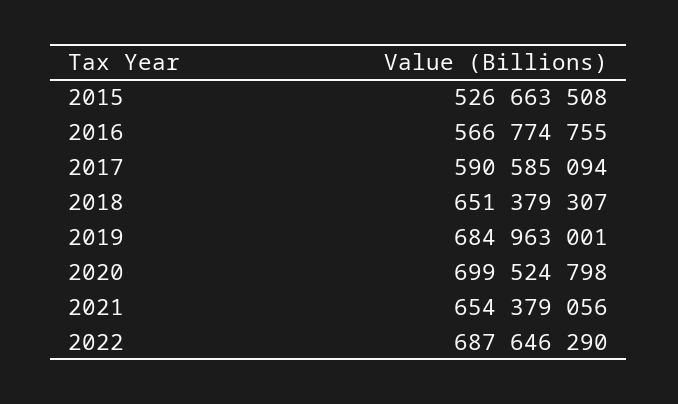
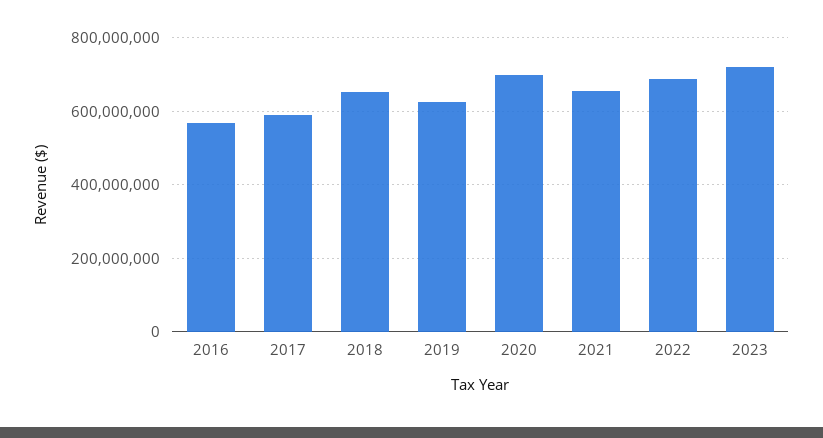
2015: 526663508 -> none
2019: 684963001 -> 620000000
2023: none -> 720000000

